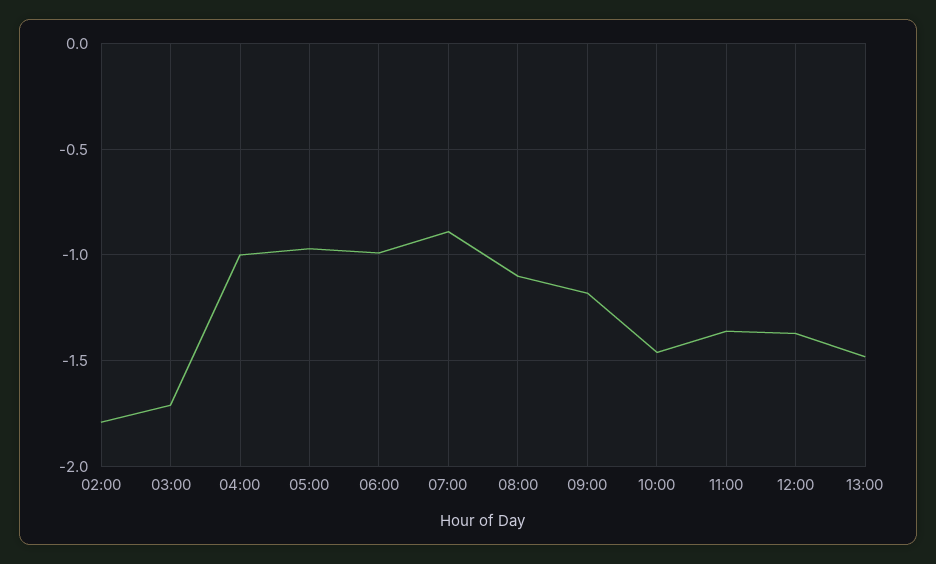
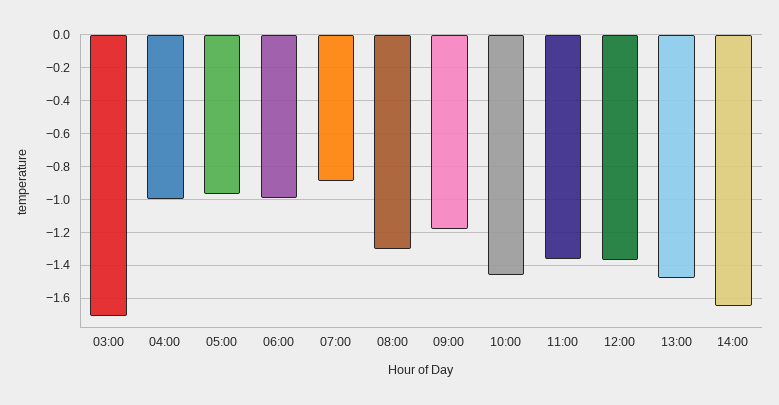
02:00: -1.8 -> none
08:00: -1.1 -> -1.3
14:00: none -> -1.65

